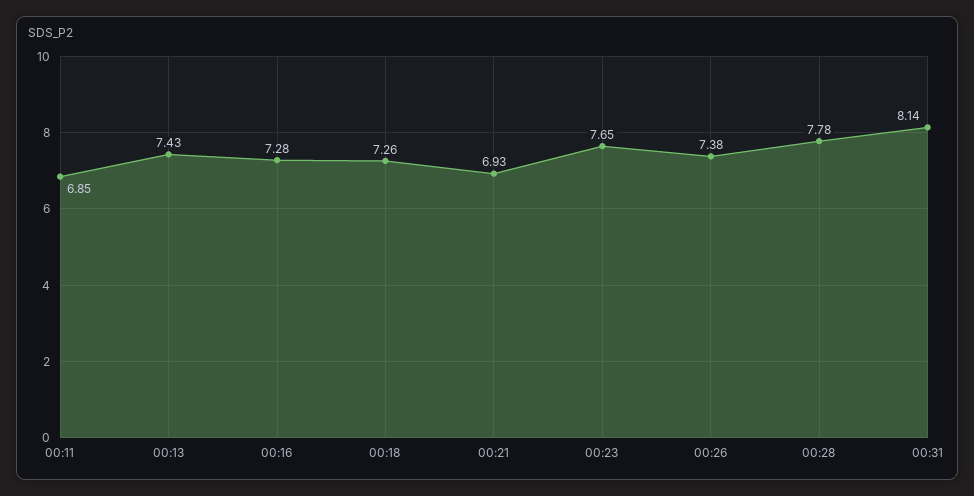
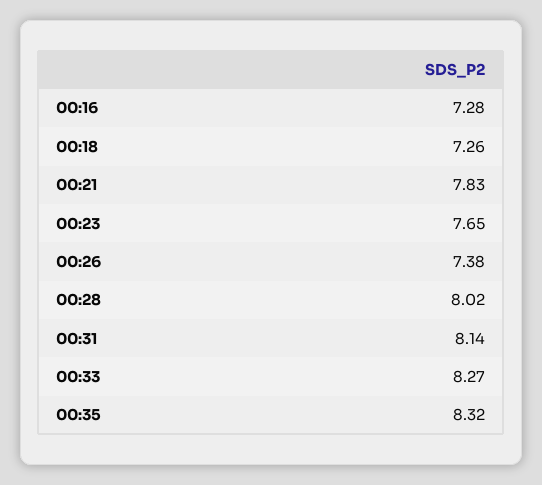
00:11: 6.85 -> none
00:13: 7.43 -> none
00:21: 6.93 -> 7.83
00:28: 7.78 -> 8.02
00:33: none -> 8.27
00:35: none -> 8.32

